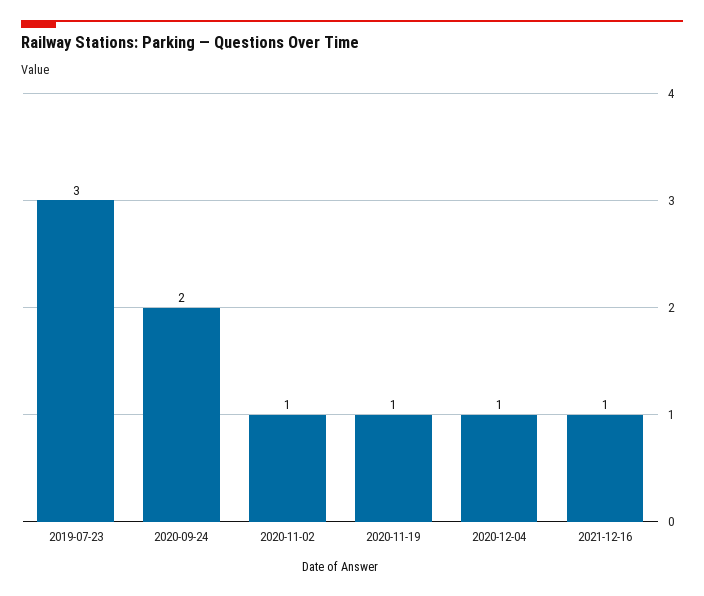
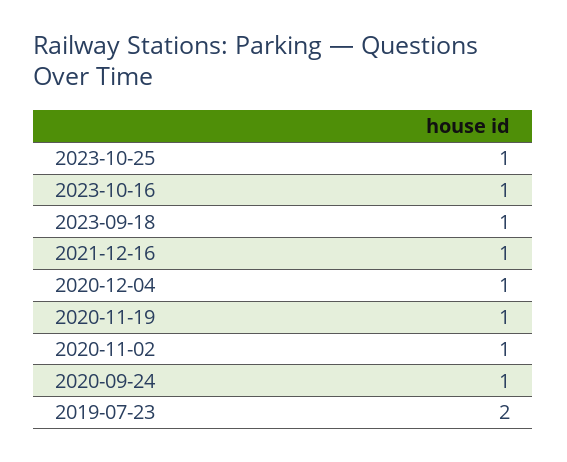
2019-07-23: 3 -> 2
2020-09-24: 2 -> 1
2023-10-25: none -> 1
2023-10-16: none -> 1
2023-09-18: none -> 1

